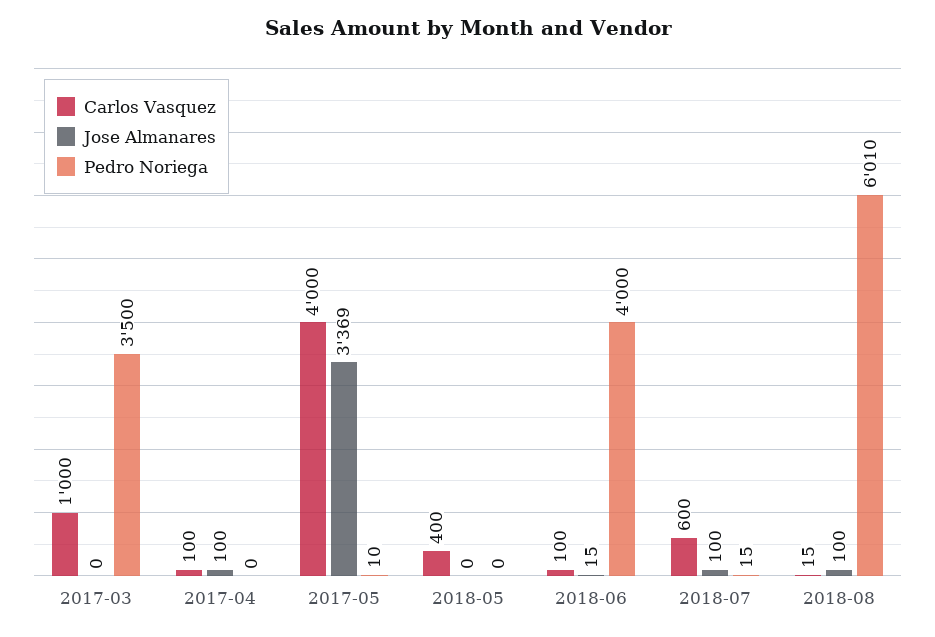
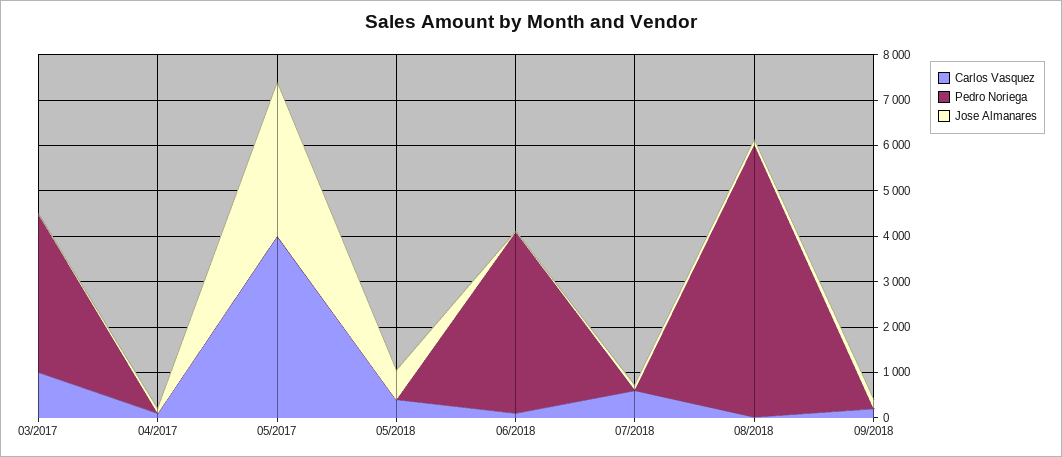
Jose Almanares, 2018-05: 0 -> 600
Carlos Vasquez, 09/2018: none -> 200
Pedro Noriega, 09/2018: none -> 0
Jose Almanares, 09/2018: none -> 200

